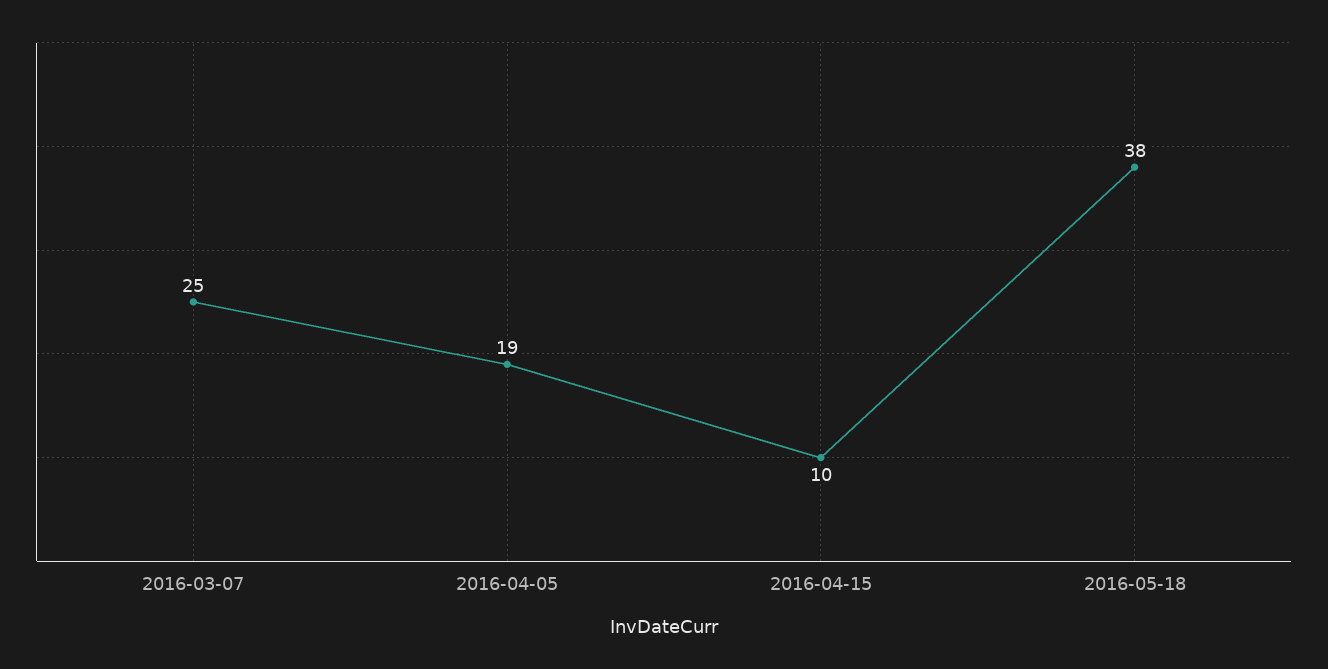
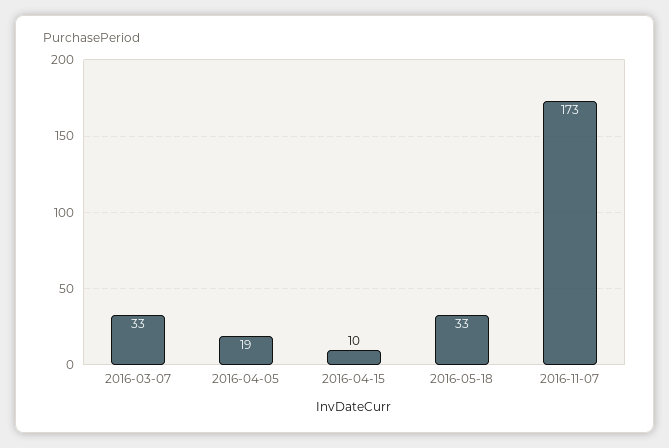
2016-03-07: 25 -> 33
2016-05-18: 38 -> 33
2016-11-07: none -> 173

